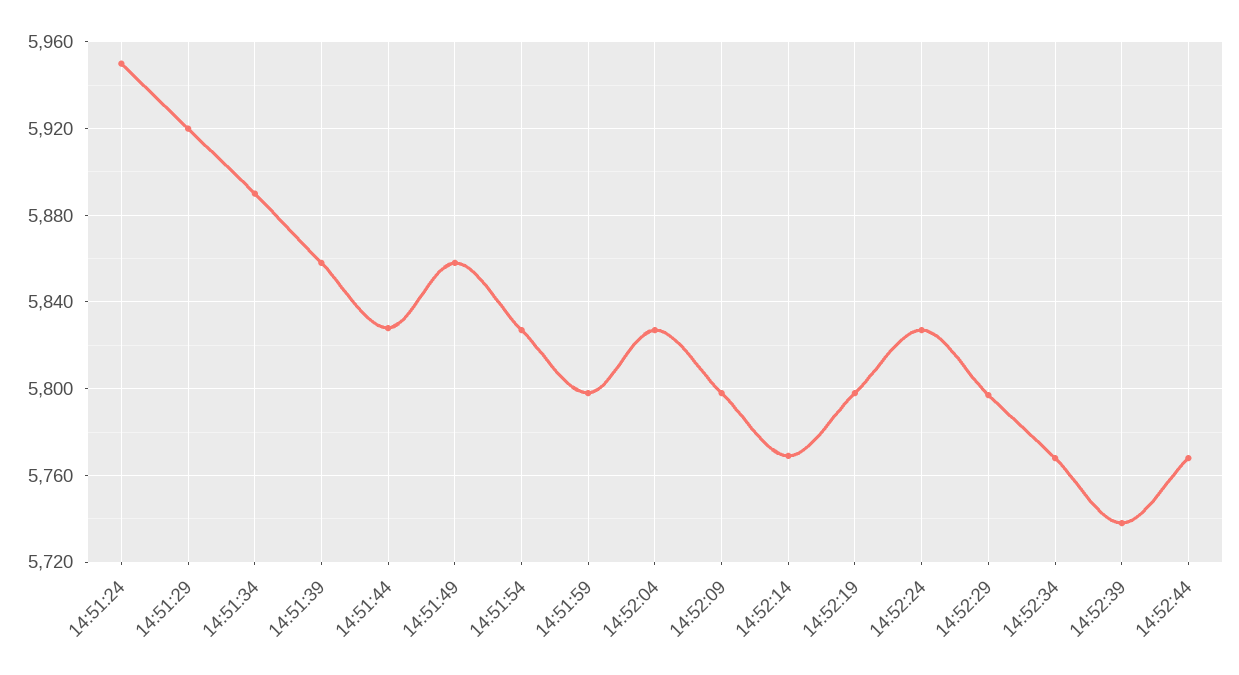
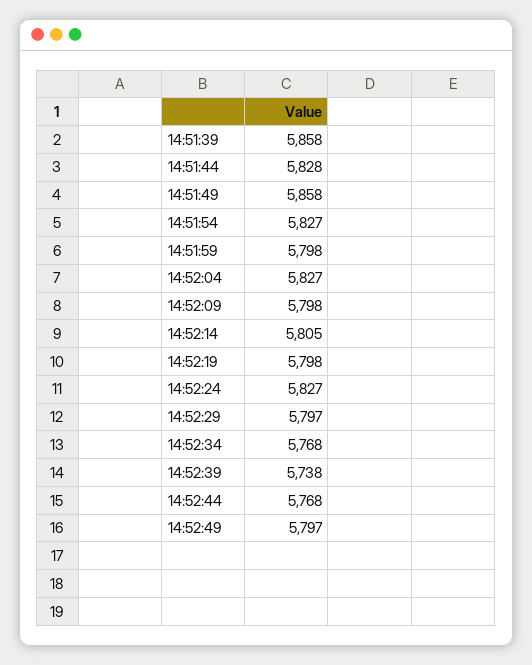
14:51:24: 5950 -> none
14:51:29: 5920 -> none
14:51:34: 5890 -> none
14:52:14: 5770 -> 5805
14:52:49: none -> 5797

